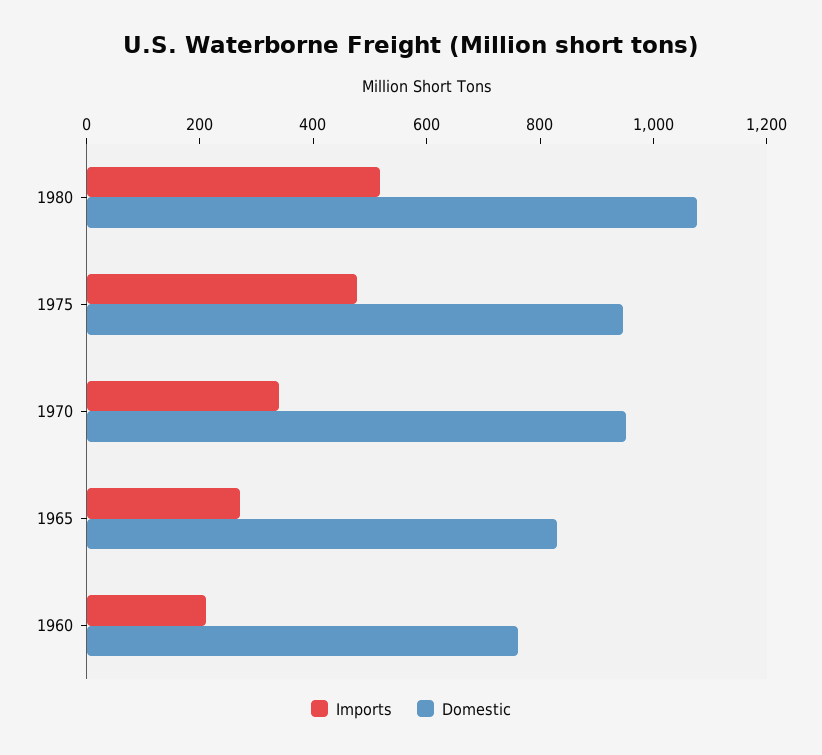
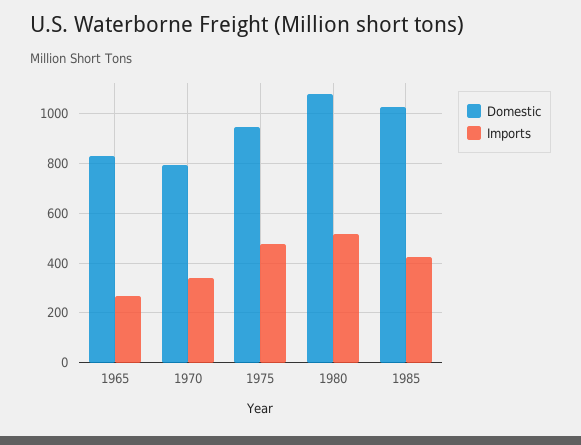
Domestic, 1970: 950 -> 800
Imports, 1960: 200 -> none
Domestic, 1960: 750 -> none
Domestic, 1985: none -> 1025
Imports, 1985: none -> 425

